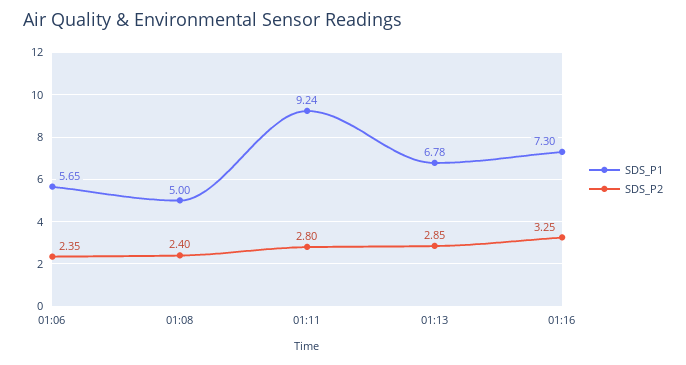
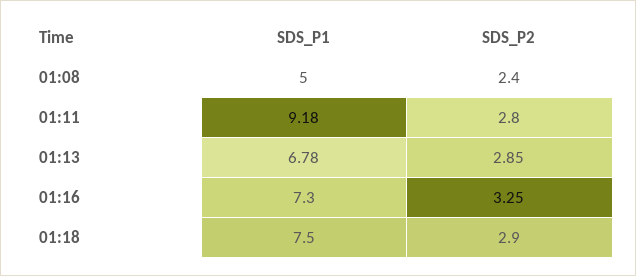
SDS_P1, 01:06: 5.65 -> none
SDS_P2, 01:06: 2.35 -> none
SDS_P1, 01:11: 9.24 -> 9.18
SDS_P1, 01:18: none -> 7.5
SDS_P2, 01:18: none -> 2.9

